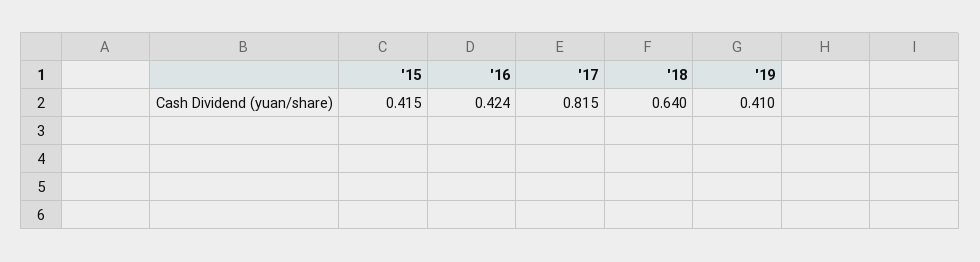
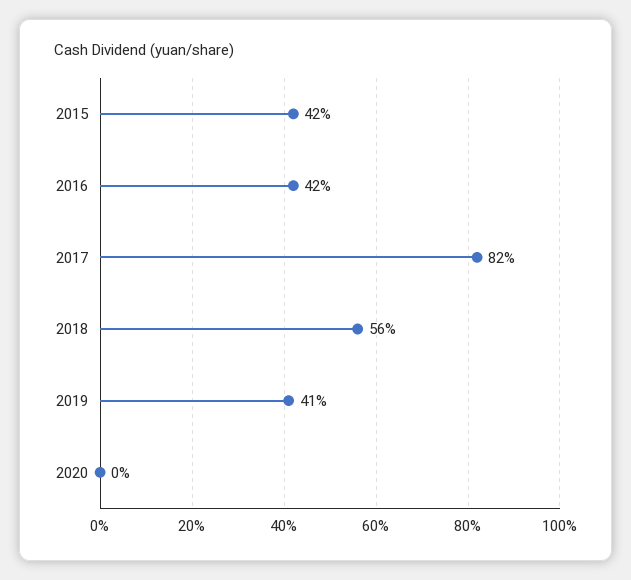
'18: 0.64 -> 0.56
2020: none -> 0

